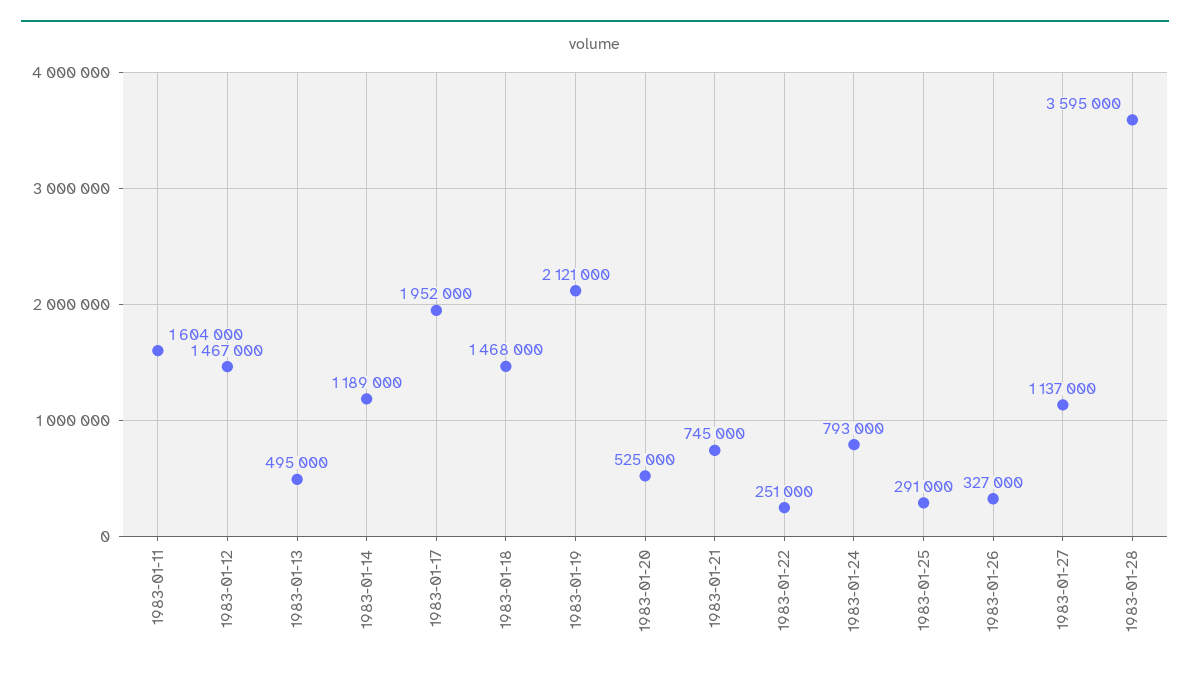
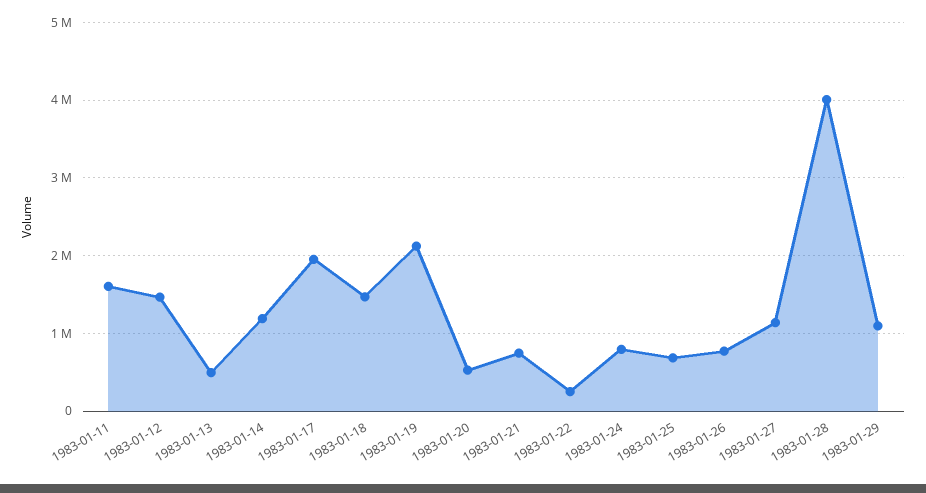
1983-01-25: 291000 -> 700000
1983-01-26: 327000 -> 800000
1983-01-28: 3595000 -> 4000000
1983-01-29: none -> 1100000

